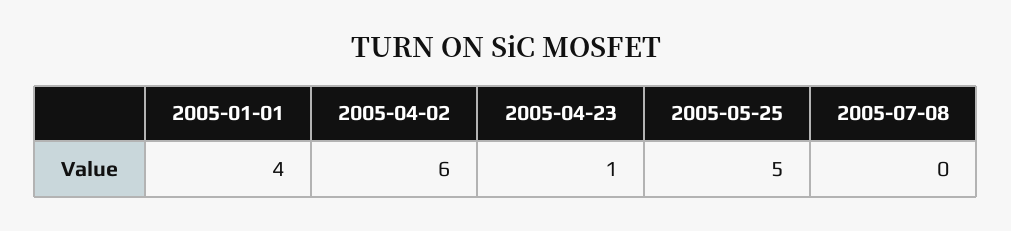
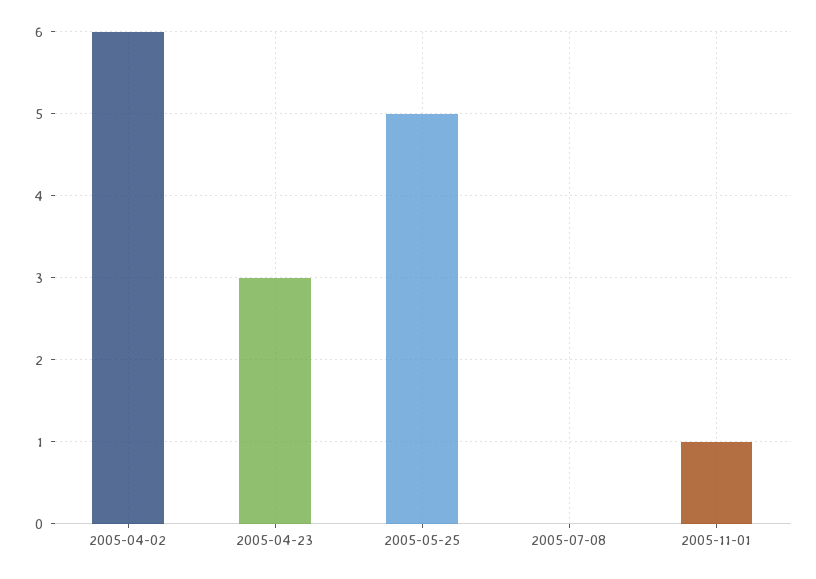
2005-01-01: 4 -> none
2005-04-23: 1 -> 3
2005-11-01: none -> 1

